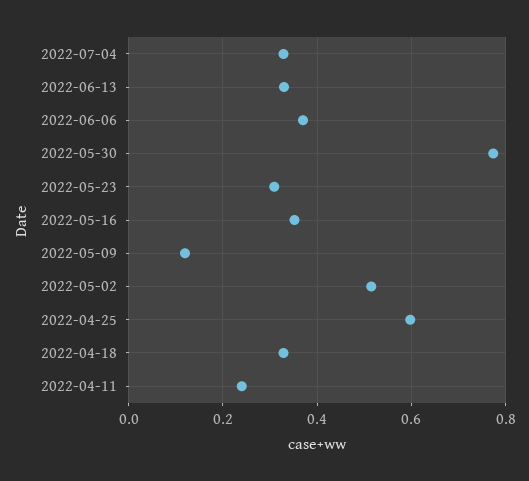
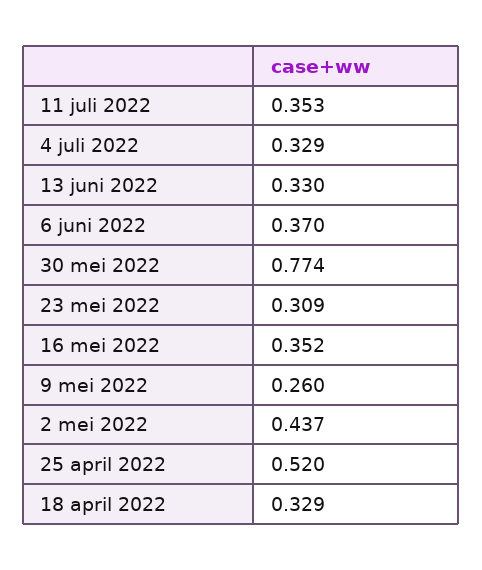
2022-05-09: 0.12 -> 0.26
2022-05-02: 0.52 -> 0.437
2022-04-25: 0.6 -> 0.52
2022-04-11: 0.24 -> none
11 juli 2022: none -> 0.353

